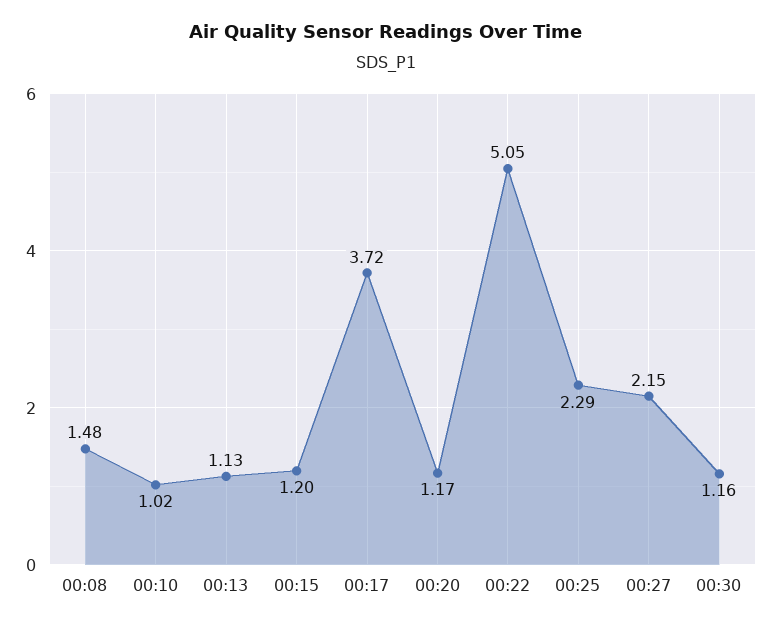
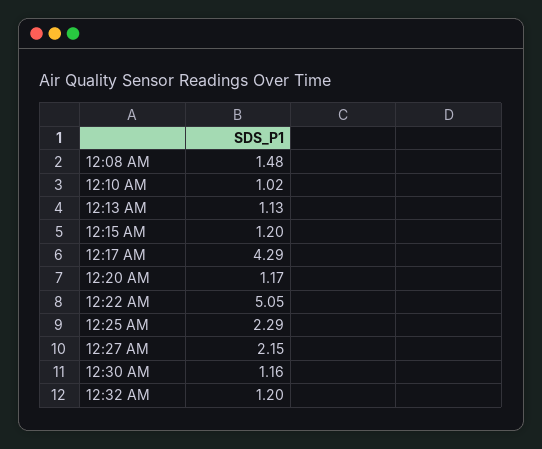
00:17: 3.72 -> 4.29
12:32 AM: none -> 1.2

